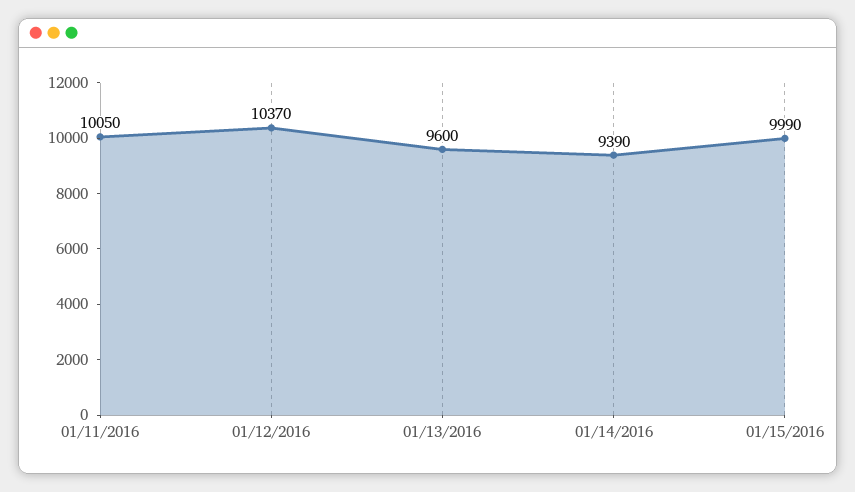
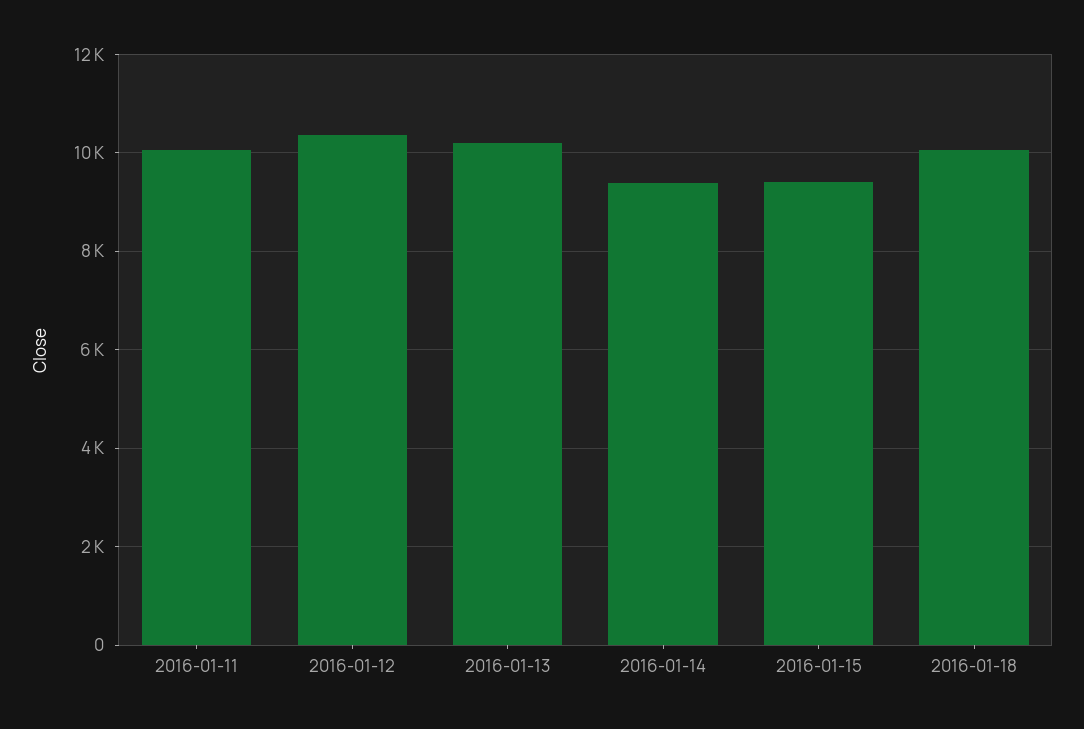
01/13/2016: 9600 -> 10200
01/15/2016: 9990 -> 9400
2016-01-18: none -> 10000

